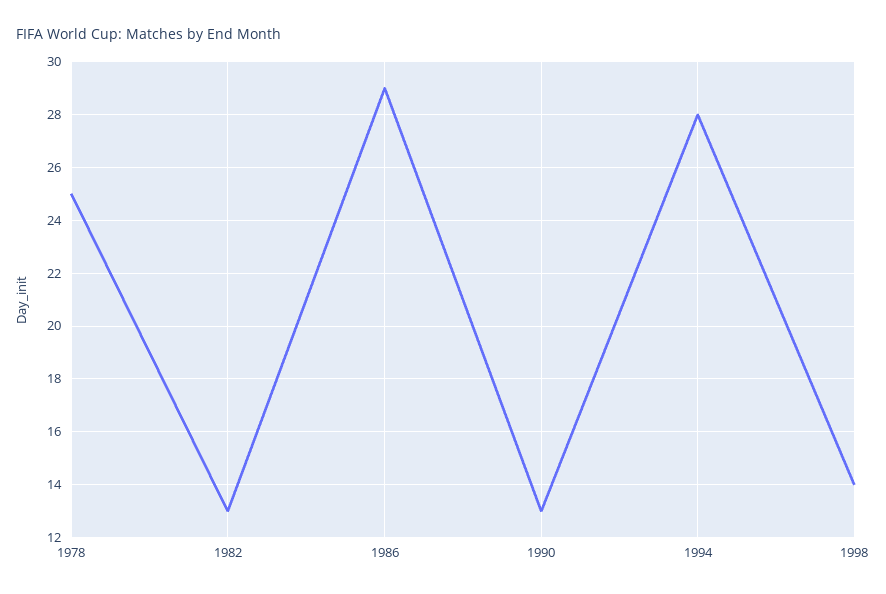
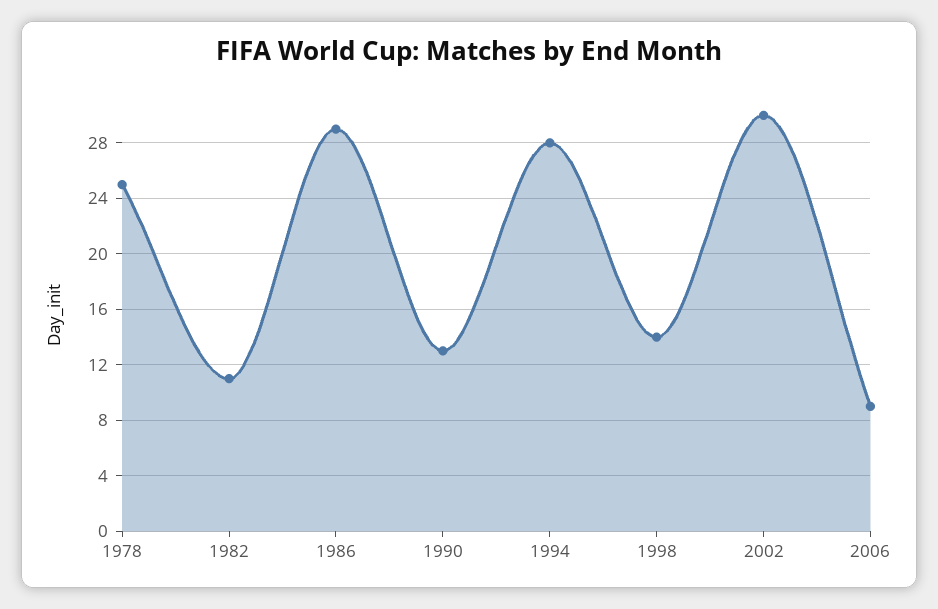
1982: 13 -> 11
2002: none -> 30
2006: none -> 9

